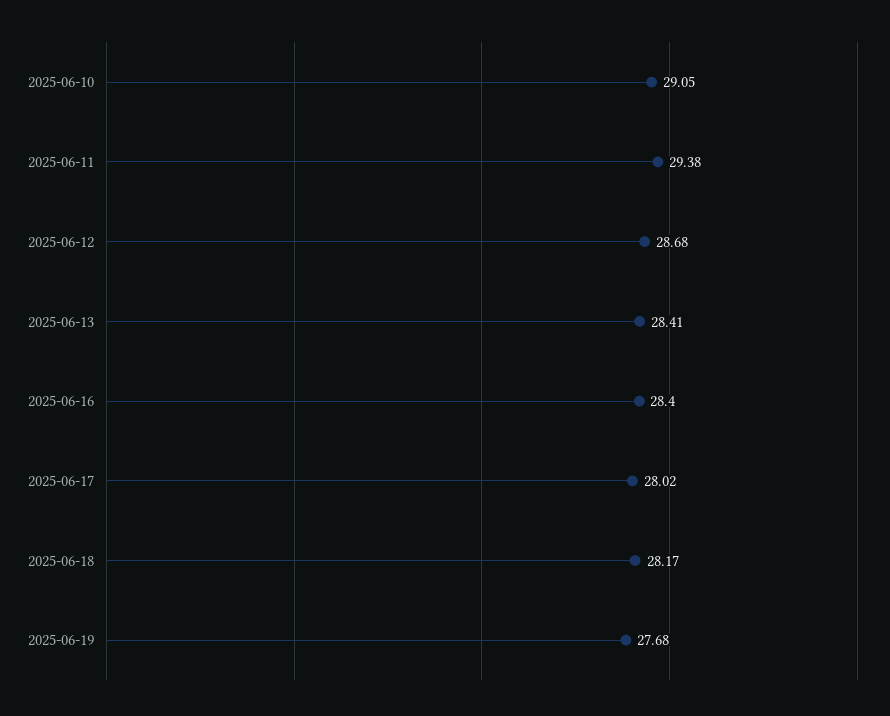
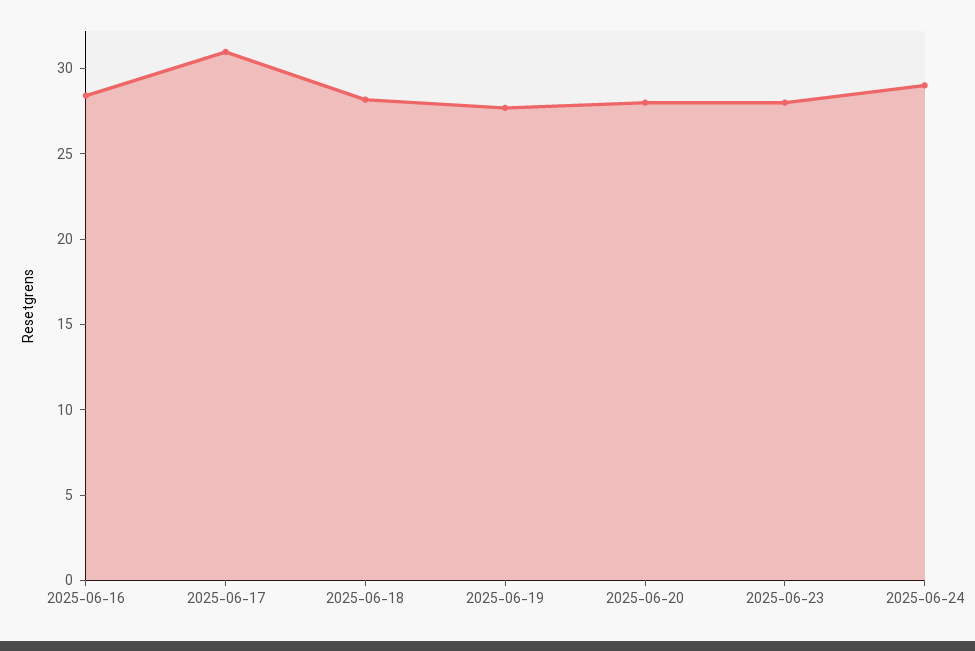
2025-06-10: 29.05 -> none
2025-06-11: 29.38 -> none
2025-06-12: 28.68 -> none
2025-06-13: 28.41 -> none
2025-06-17: 28.02 -> 31
2025-06-20: none -> 28
2025-06-23: none -> 28
2025-06-24: none -> 29

